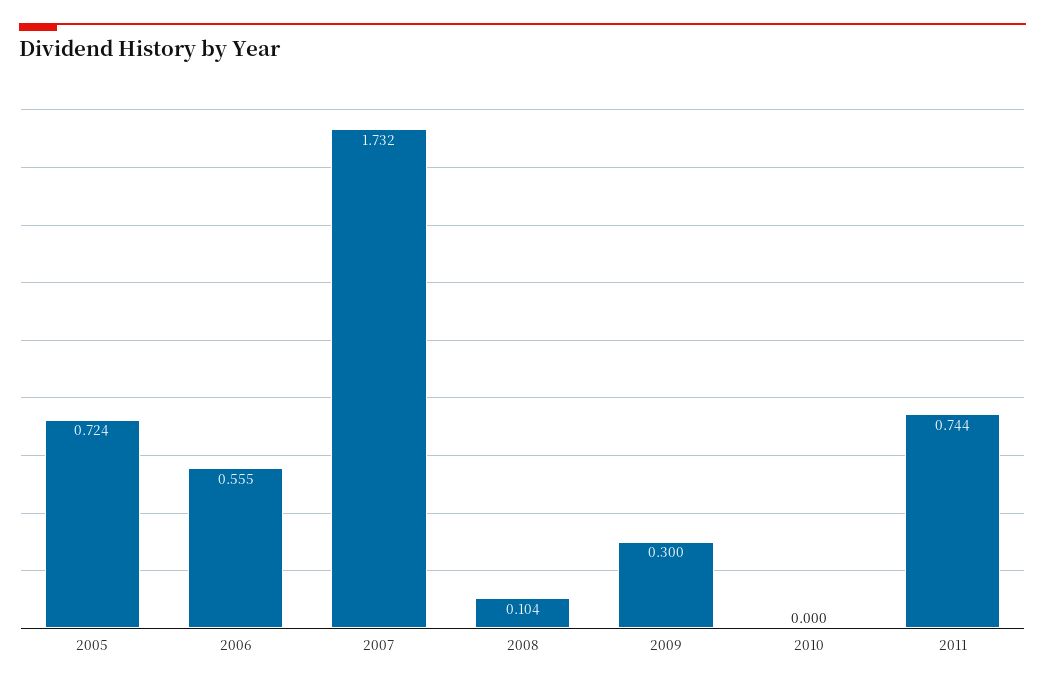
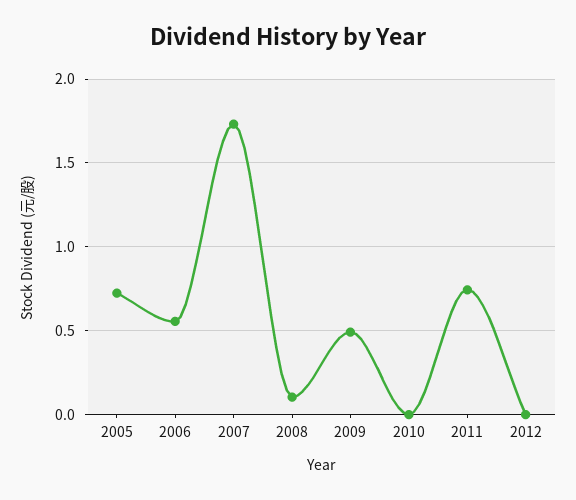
2009: 0.3 -> 0.5
2012: none -> 0

